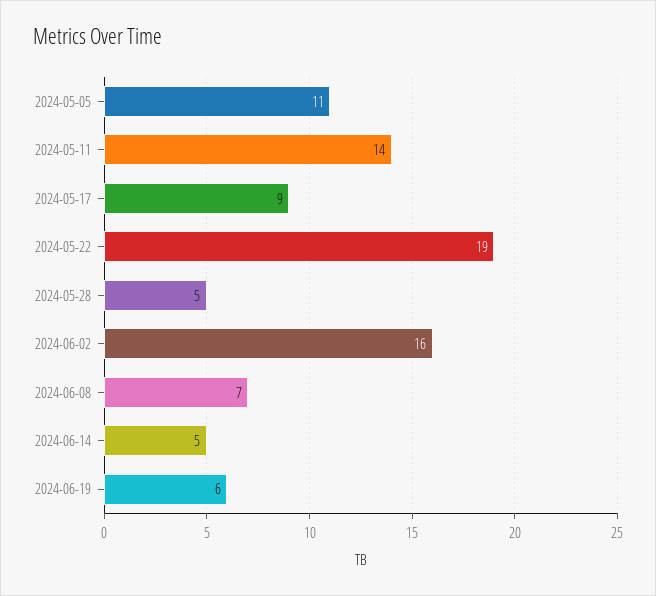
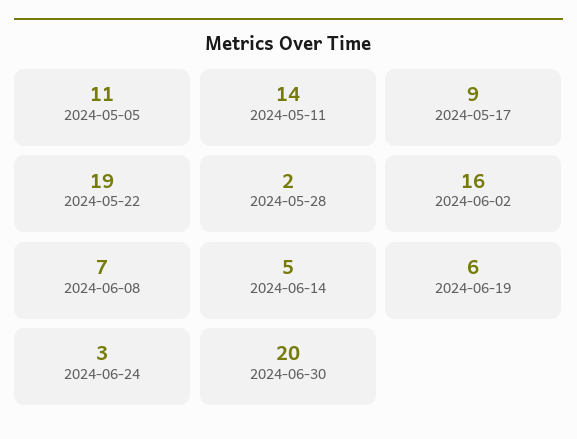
2024-05-28: 5 -> 2
2024-06-24: none -> 3
2024-06-30: none -> 20

